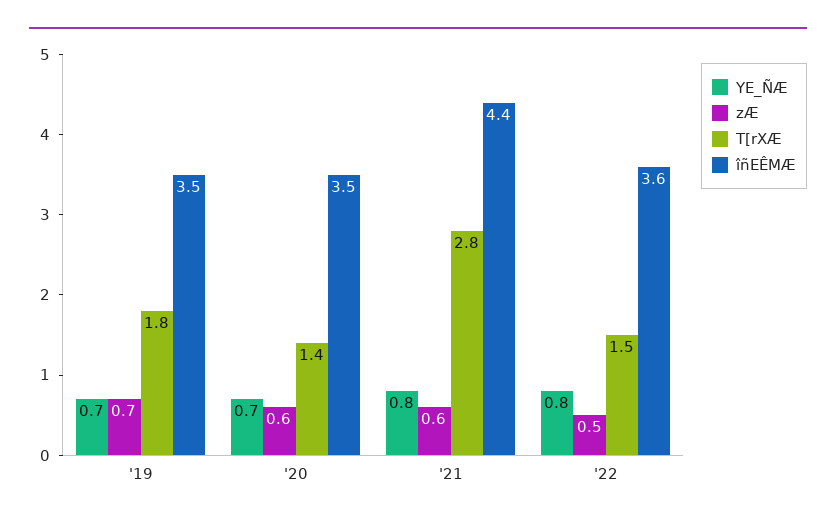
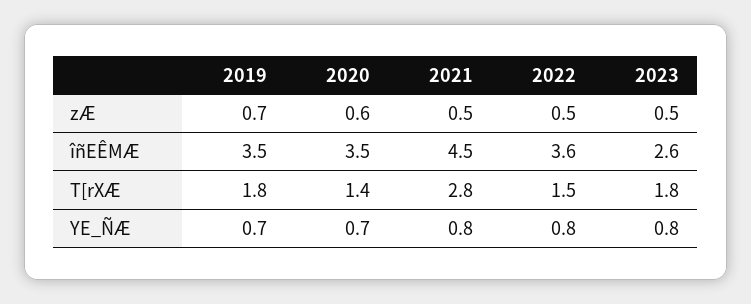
zÆ, '21: 0.6 -> 0.5
îñEÊMÆ, '21: 4.4 -> 4.5
zÆ, 2023: none -> 0.5
îñEÊMÆ, 2023: none -> 2.6
T[rXÆ, 2023: none -> 1.8
YE_ÑÆ, 2023: none -> 0.8

